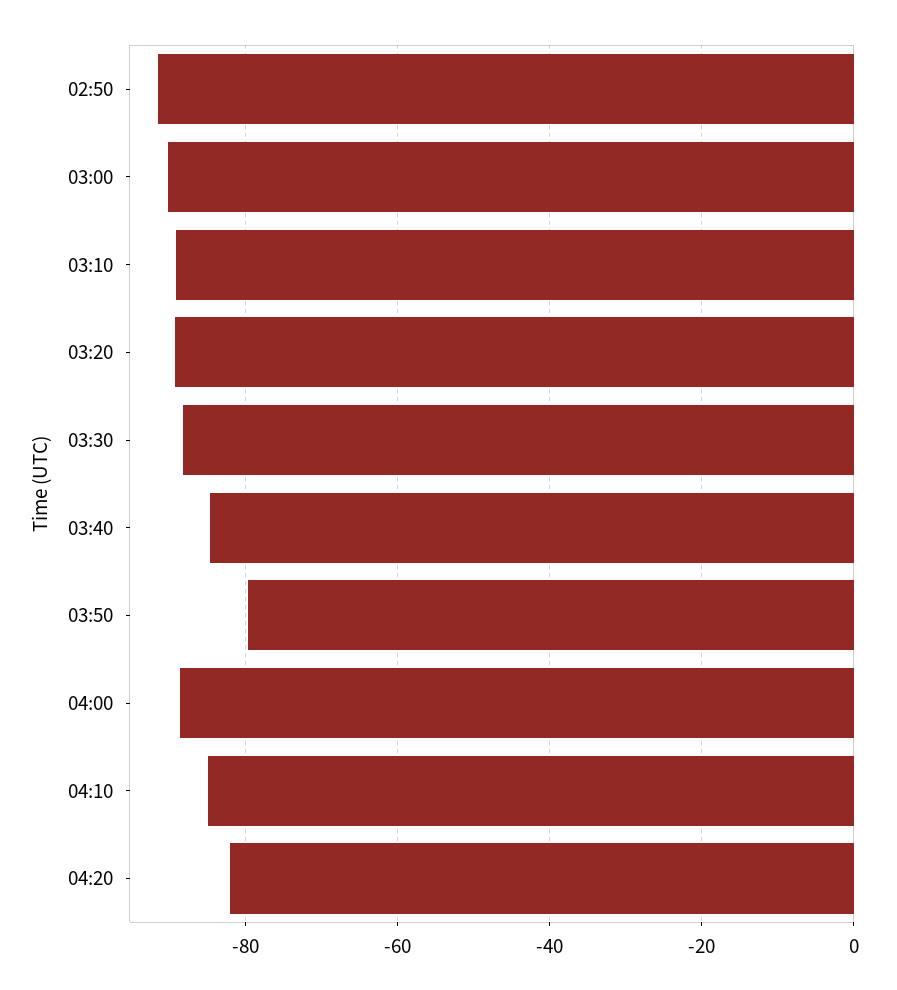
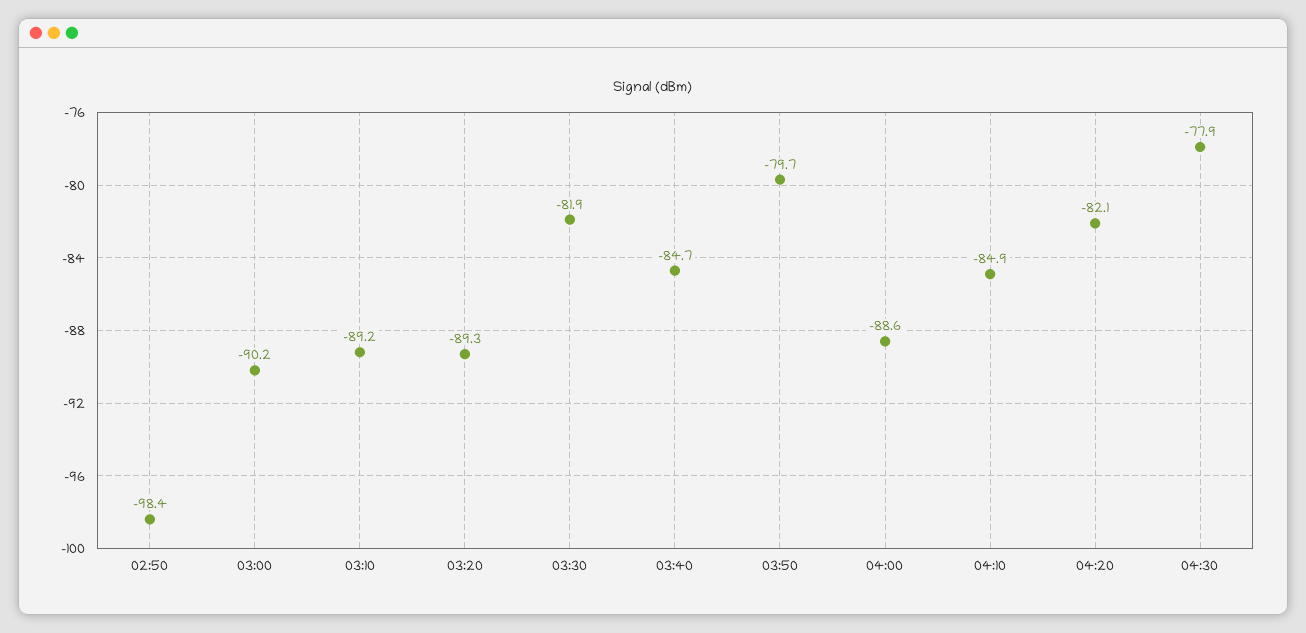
02:50: -92 -> -98.4
03:30: -88 -> -81.9
04:30: none -> -77.9

